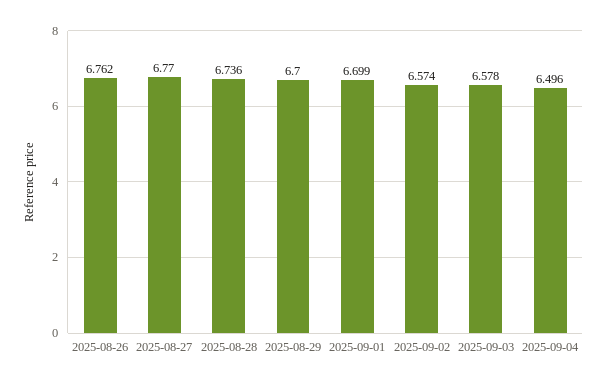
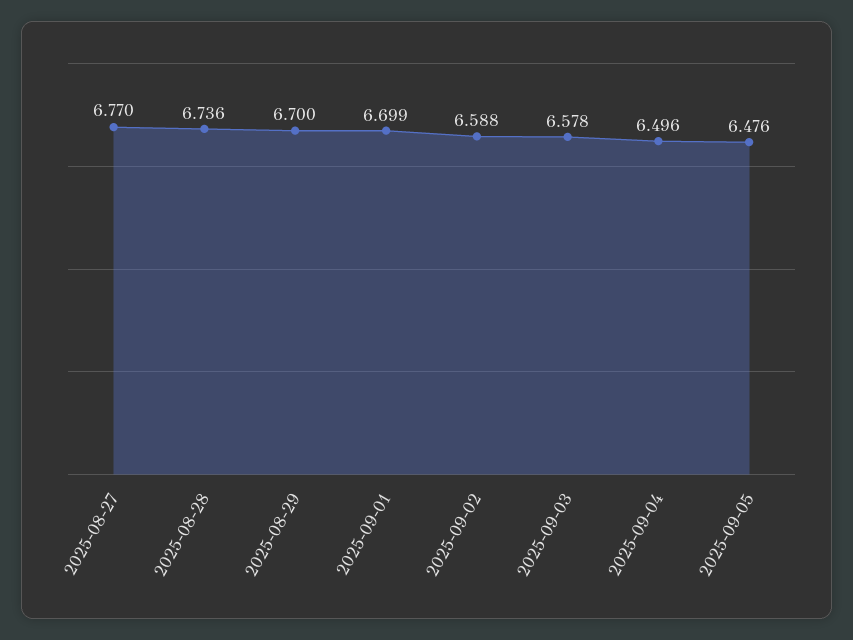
2025-08-26: 6.762 -> none
2025-09-02: 6.574 -> 6.588
2025-09-05: none -> 6.476

